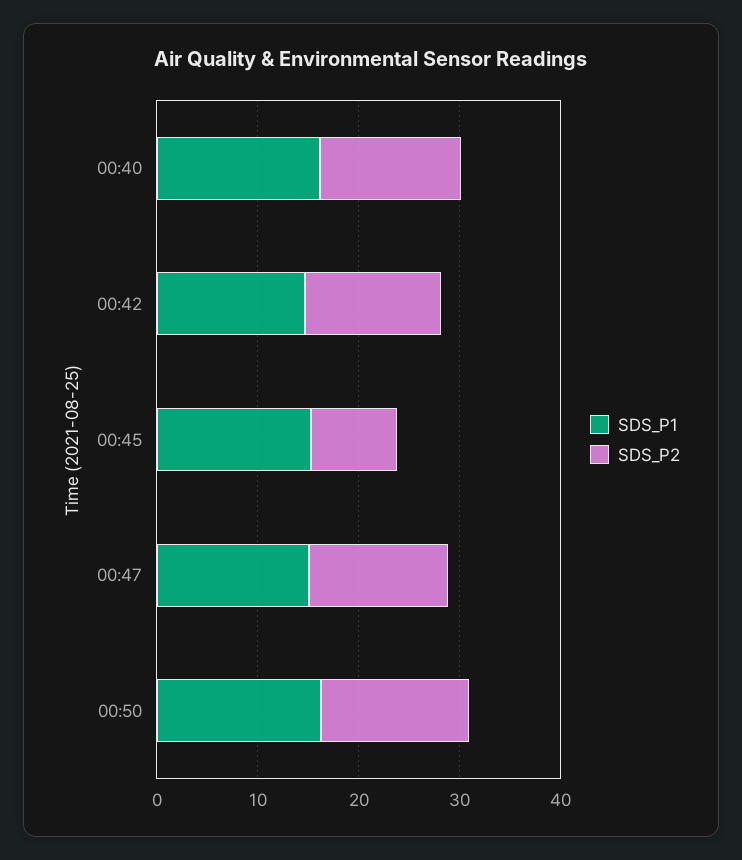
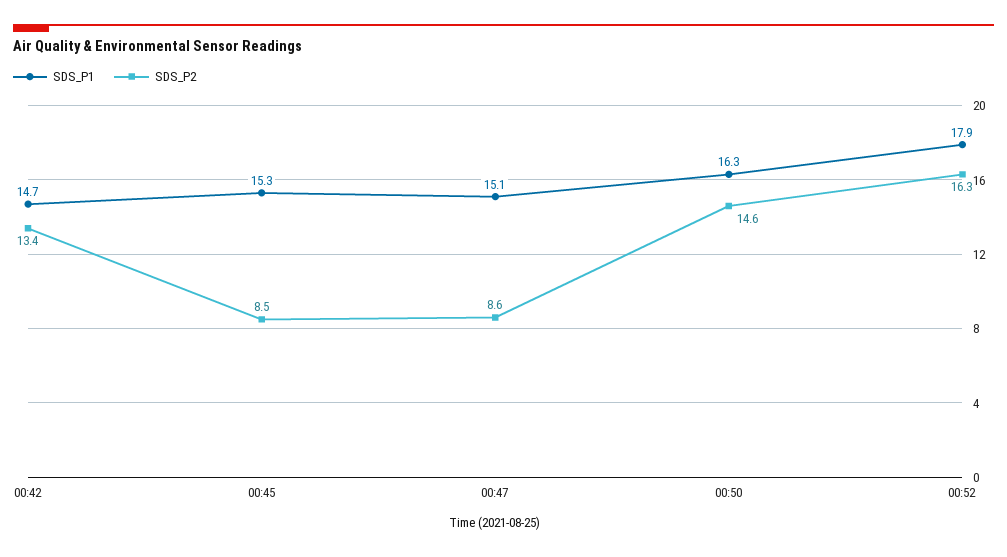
SDS_P1, 00:40: 16 -> none
SDS_P2, 00:40: 14 -> none
SDS_P2, 00:47: 14 -> 8.6
SDS_P1, 00:52: none -> 17.9
SDS_P2, 00:52: none -> 16.3

